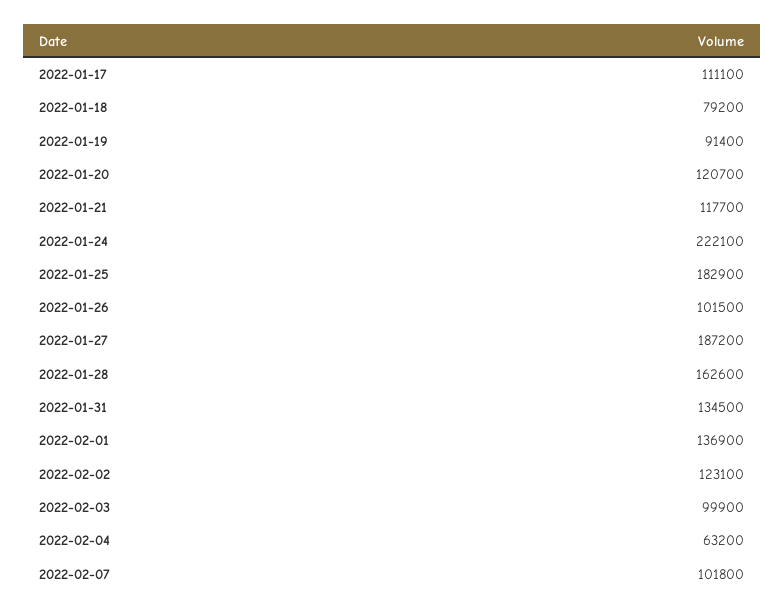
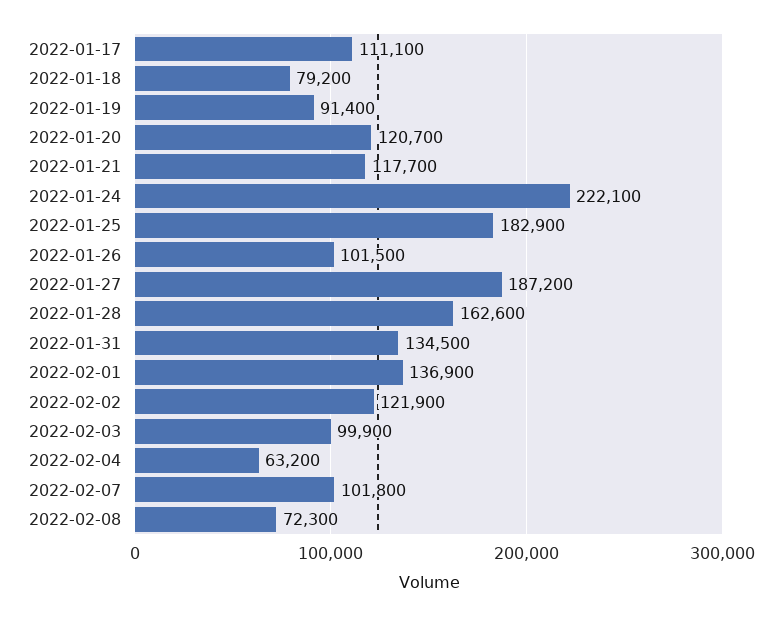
2022-02-02: 123100 -> 121900
2022-02-08: none -> 72300

